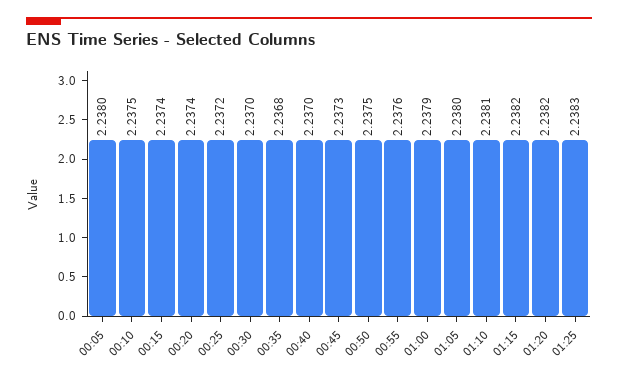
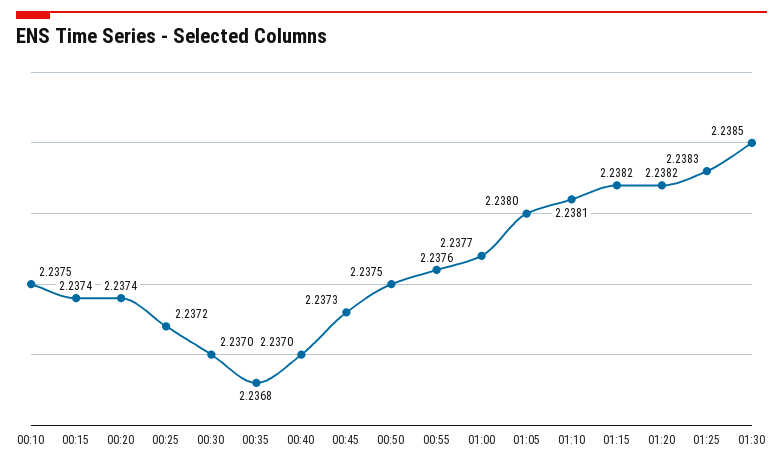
00:05: 2.238 -> none
01:00: 2.2379 -> 2.2377
01:30: none -> 2.2385

